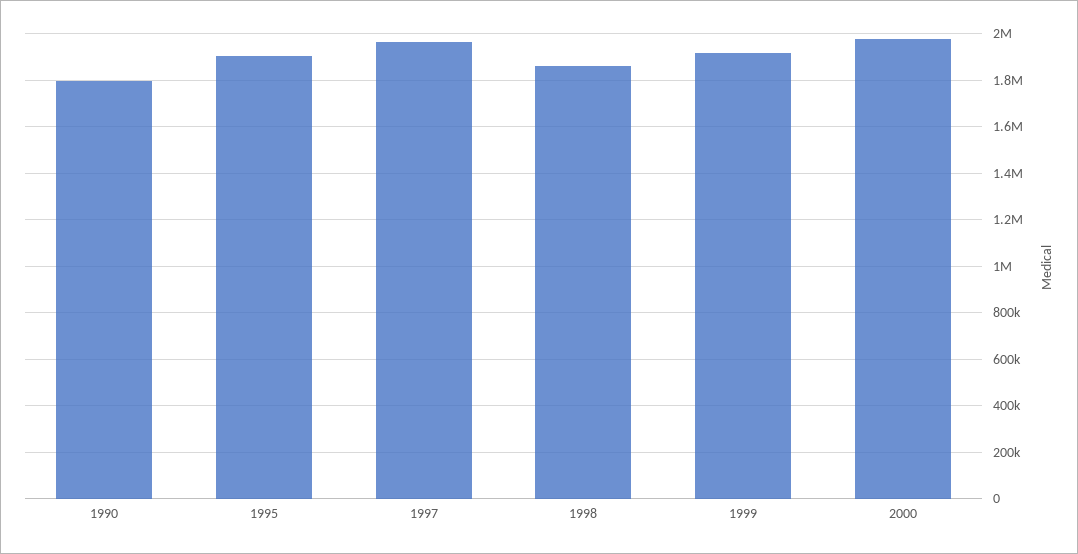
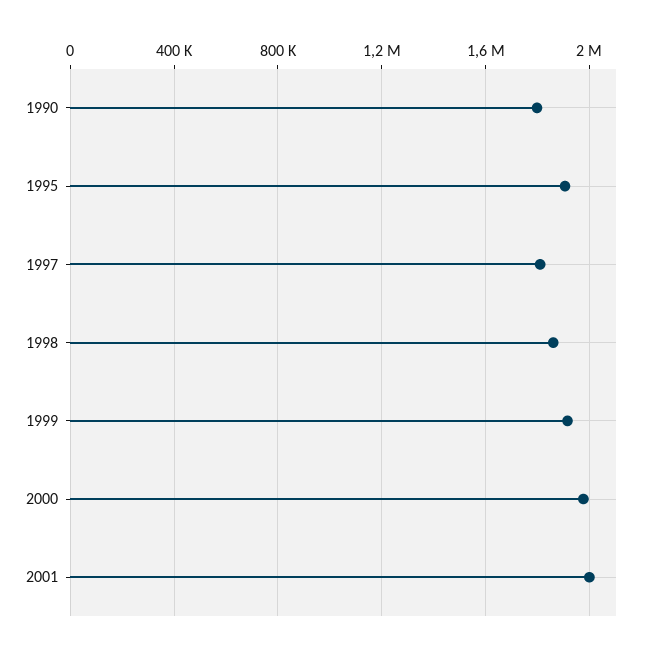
1997: 1950000 -> 1800000
2001: none -> 2000000

